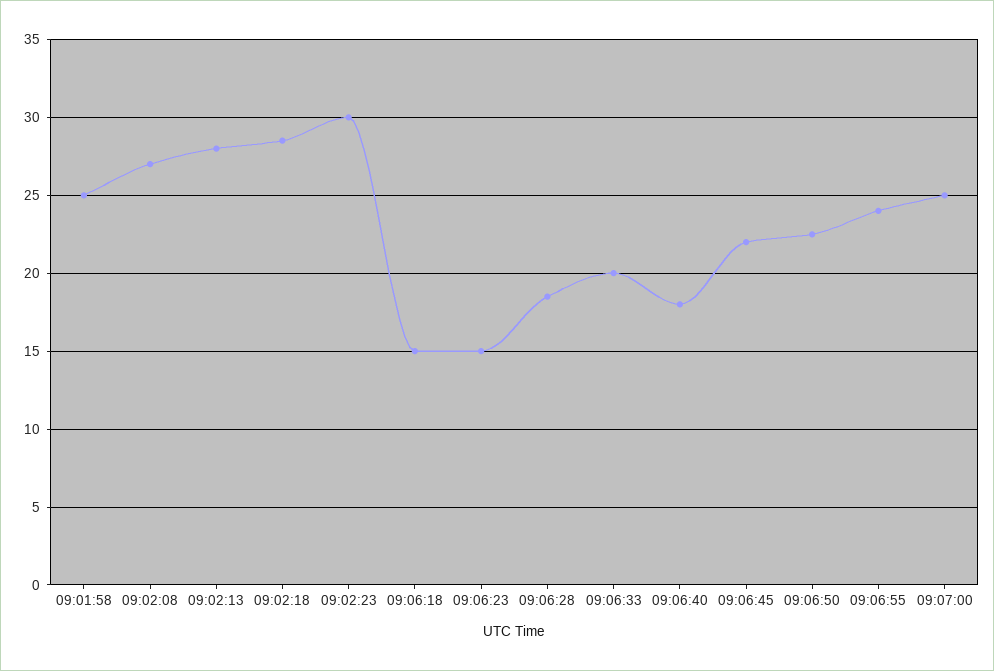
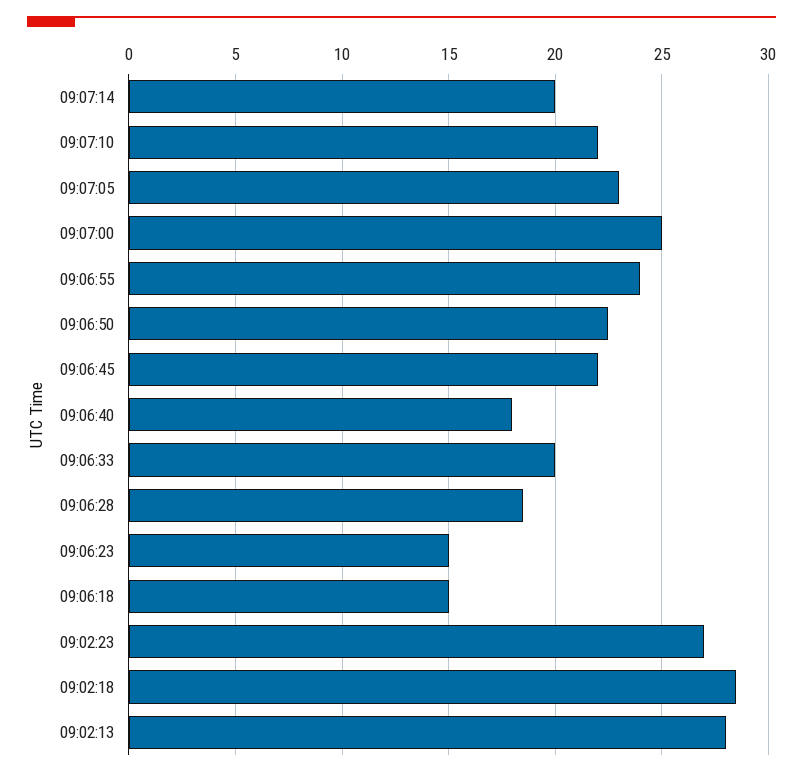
09:01:58: 25 -> none
09:02:08: 27 -> none
09:02:23: 30 -> 27
09:07:14: none -> 20
09:07:10: none -> 22
09:07:05: none -> 23

